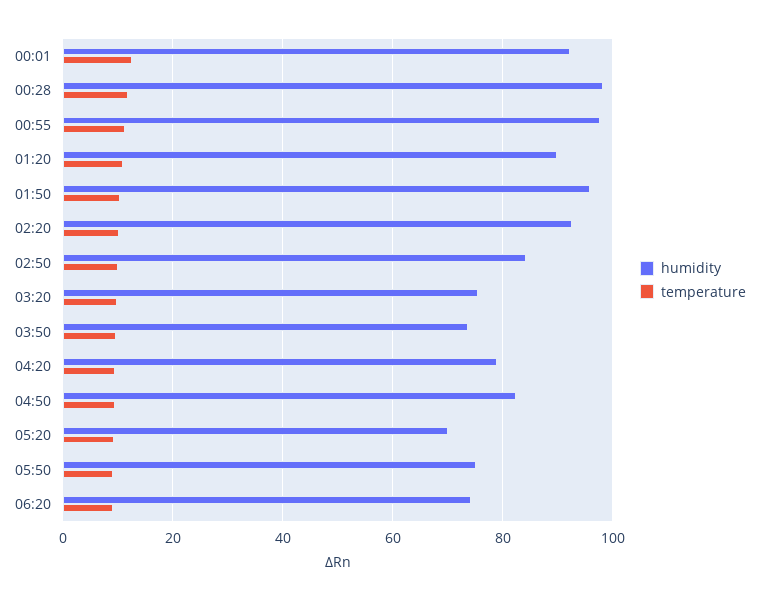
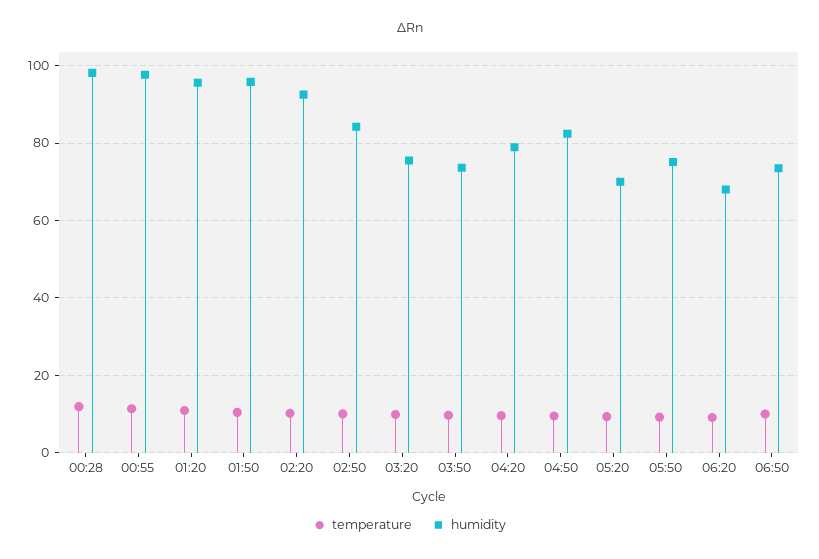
humidity, 00:01: 92 -> none
temperature, 00:01: 12 -> none
humidity, 01:20: 90 -> 96
humidity, 06:20: 74 -> 68
temperature, 06:50: none -> 10
humidity, 06:50: none -> 74

